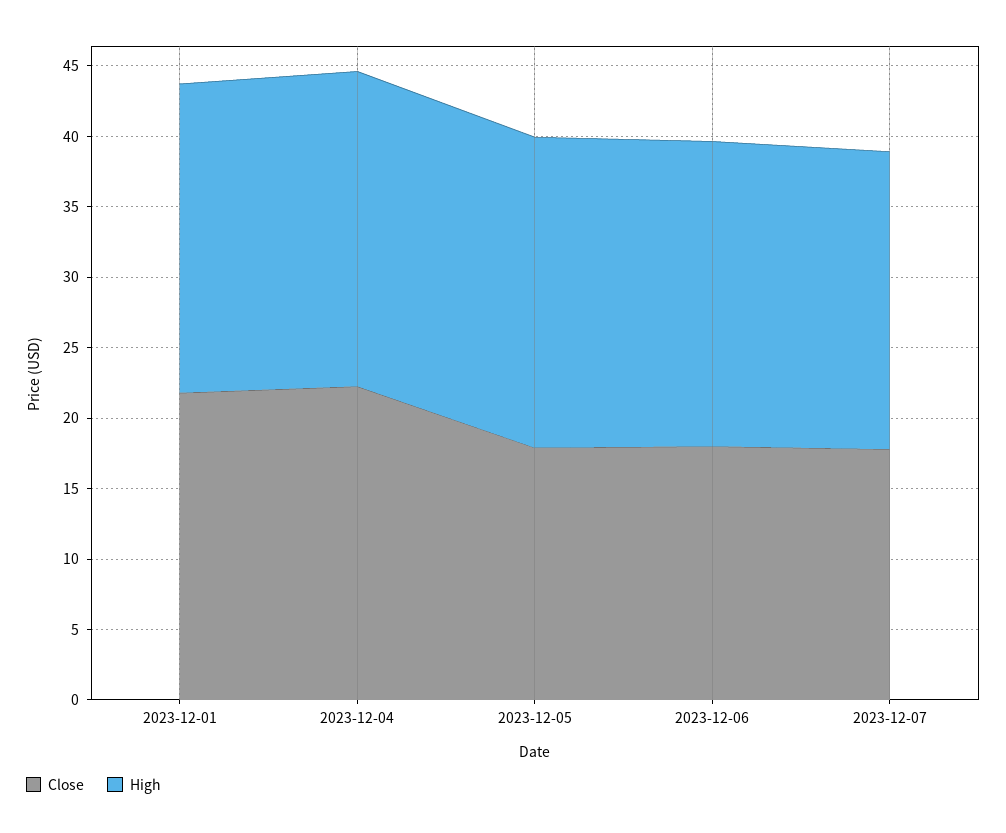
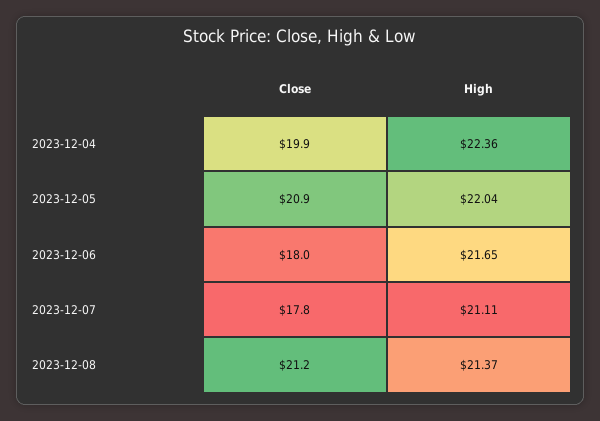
Close, 2023-12-01: 22 -> none
High, 2023-12-01: 22 -> none
Close, 2023-12-04: 22 -> 19.9
Close, 2023-12-05: 18 -> 20.9
Close, 2023-12-08: none -> 21.2
High, 2023-12-08: none -> 21.37

